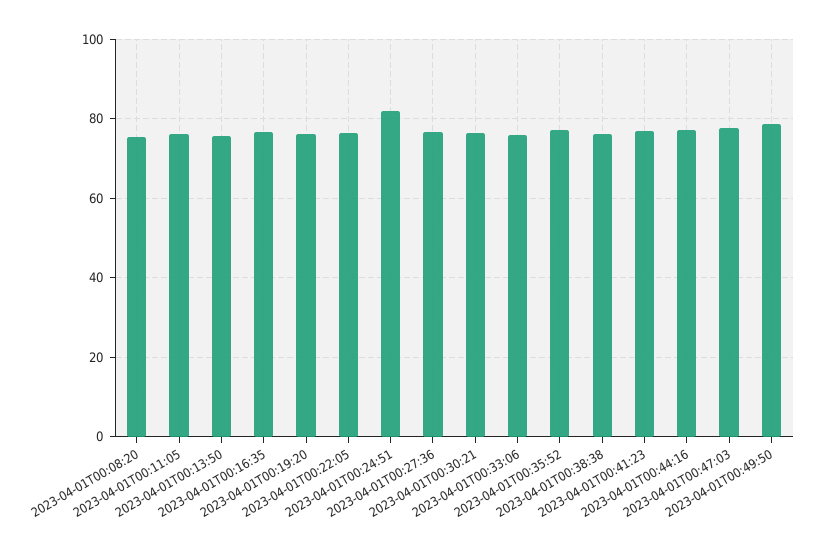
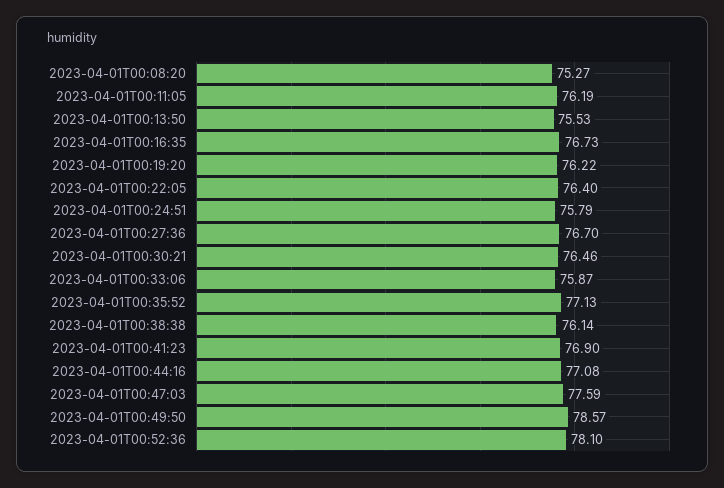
2023-04-01T00:24:51: 82 -> 75.79
2023-04-01T00:52:36: none -> 78.1

